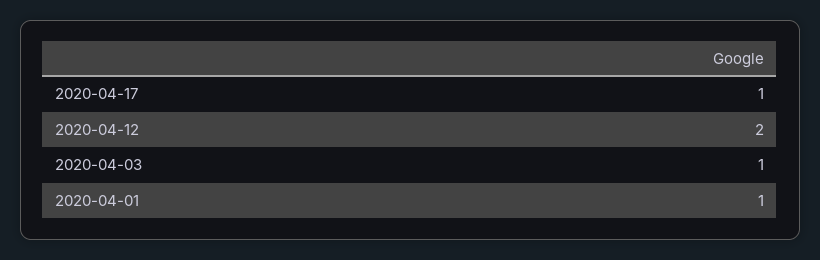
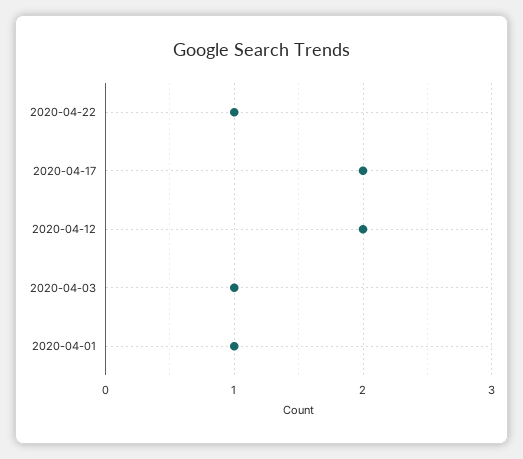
2020-04-17: 1 -> 2
2020-04-22: none -> 1

